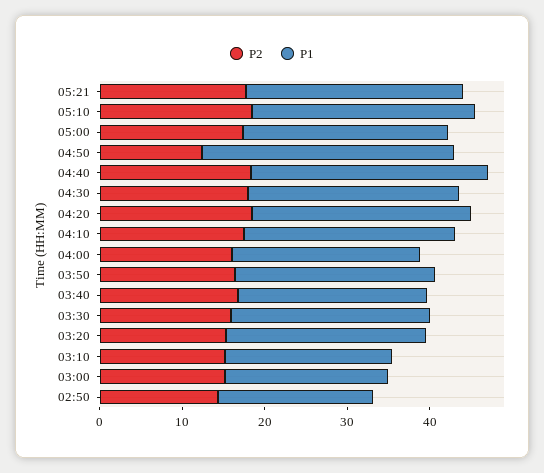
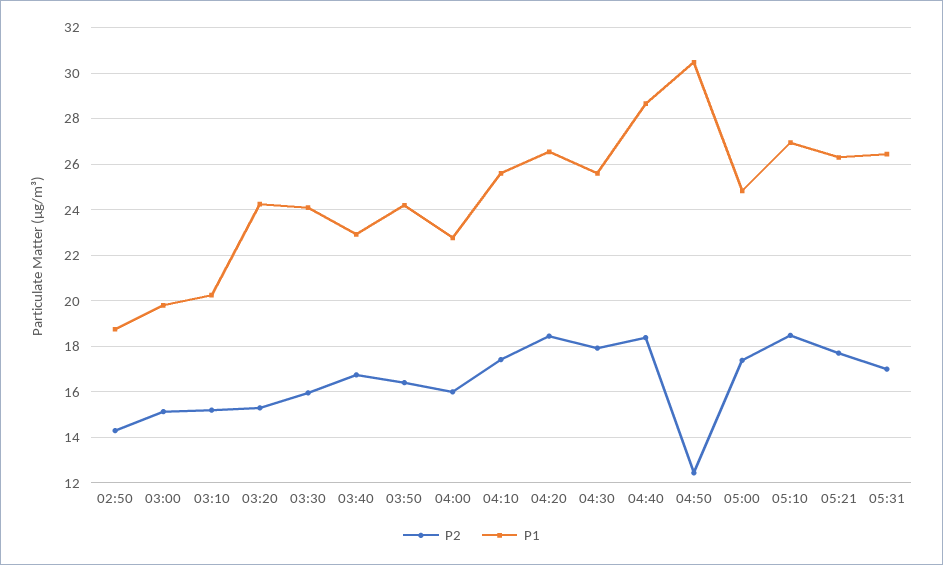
P2, 05:31: none -> 17
P1, 05:31: none -> 26.5

